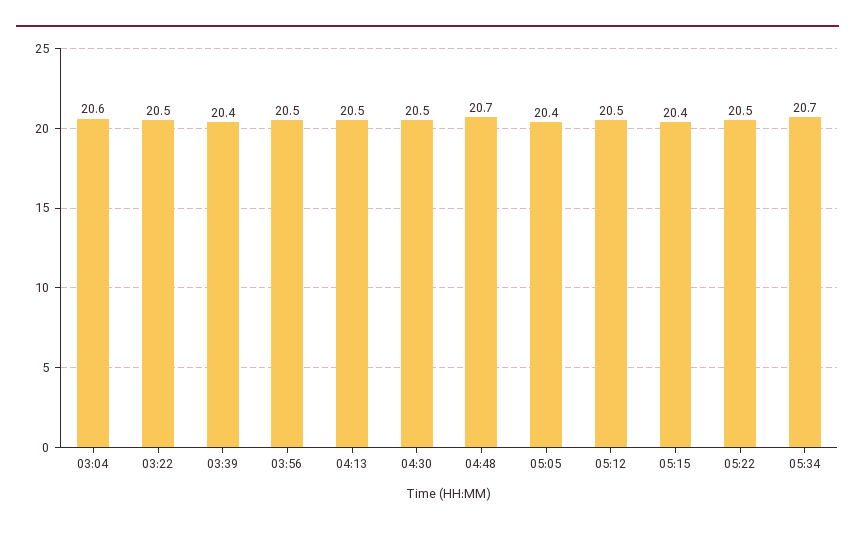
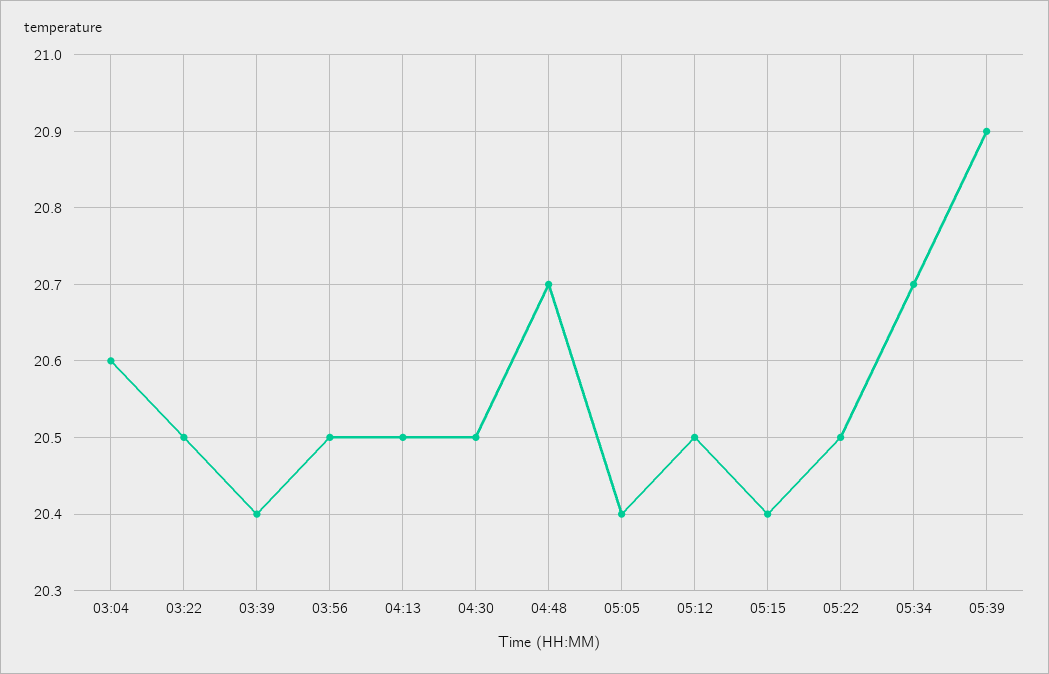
05:39: none -> 20.9

